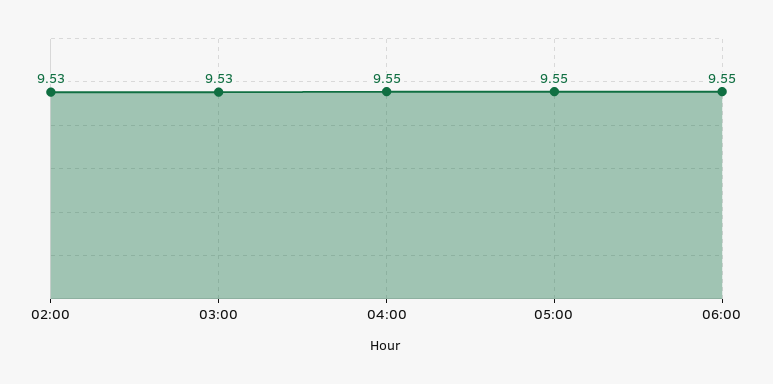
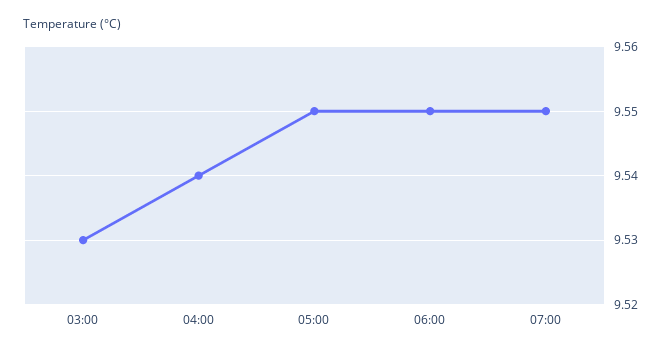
02:00: 9.53 -> none
04:00: 9.55 -> 9.54
07:00: none -> 9.55

